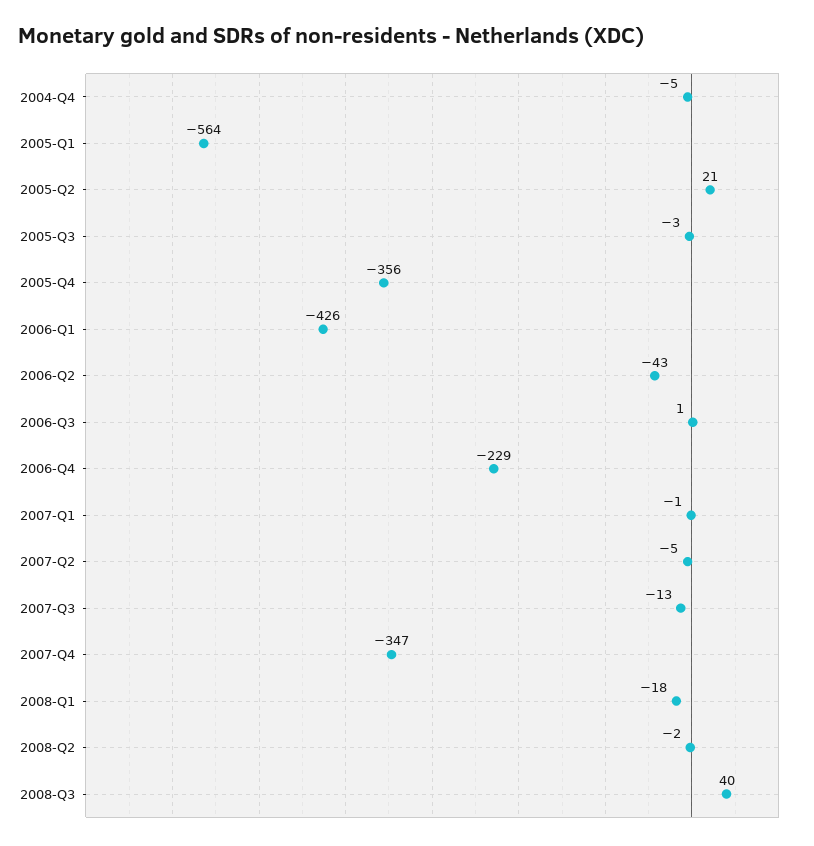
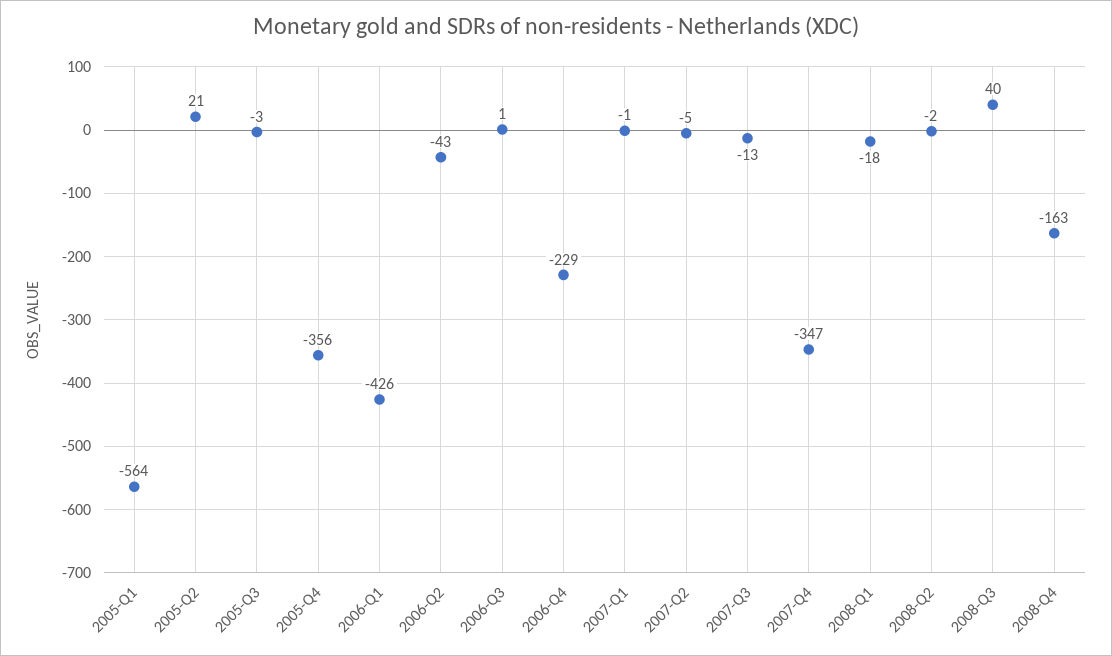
2004-Q4: -5 -> none
2008-Q4: none -> -163

